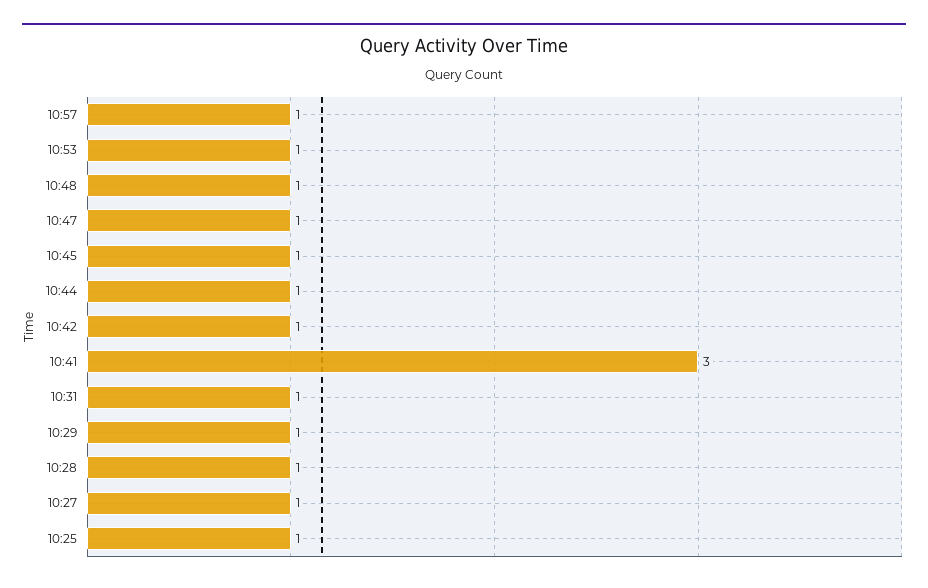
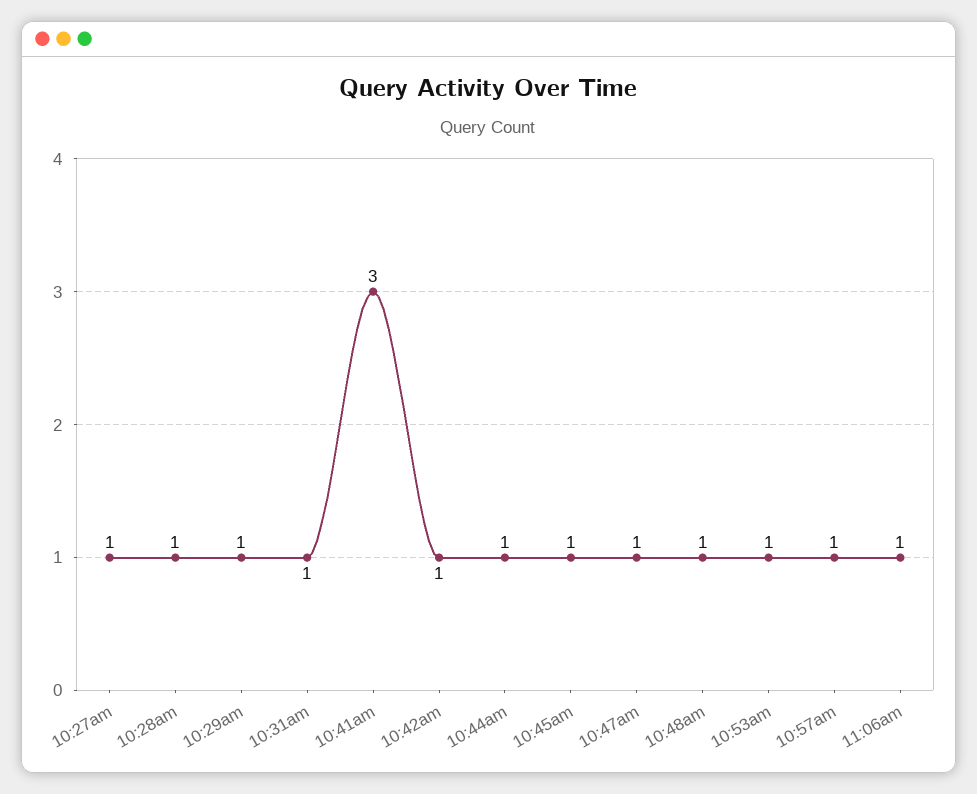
10:25: 1 -> none
11:06am: none -> 1

